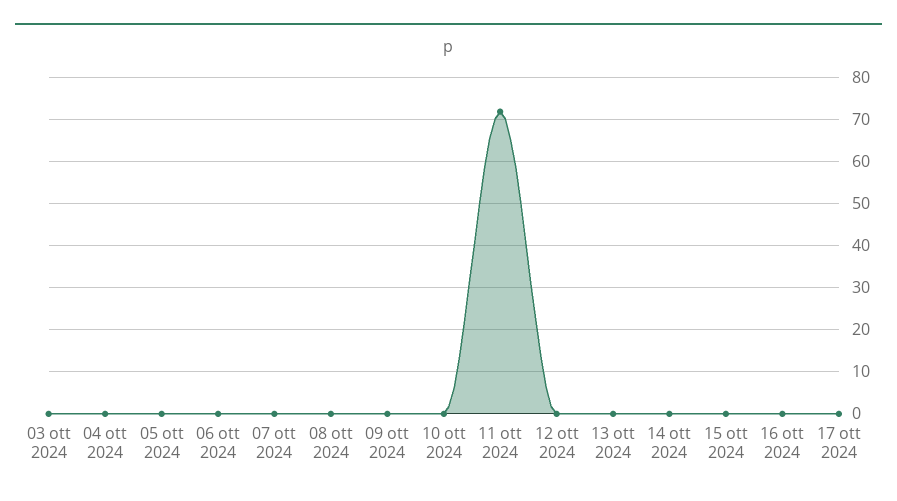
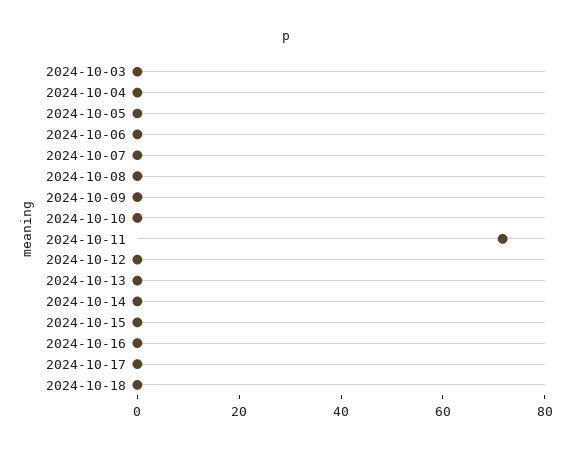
2024-10-18: none -> 0

